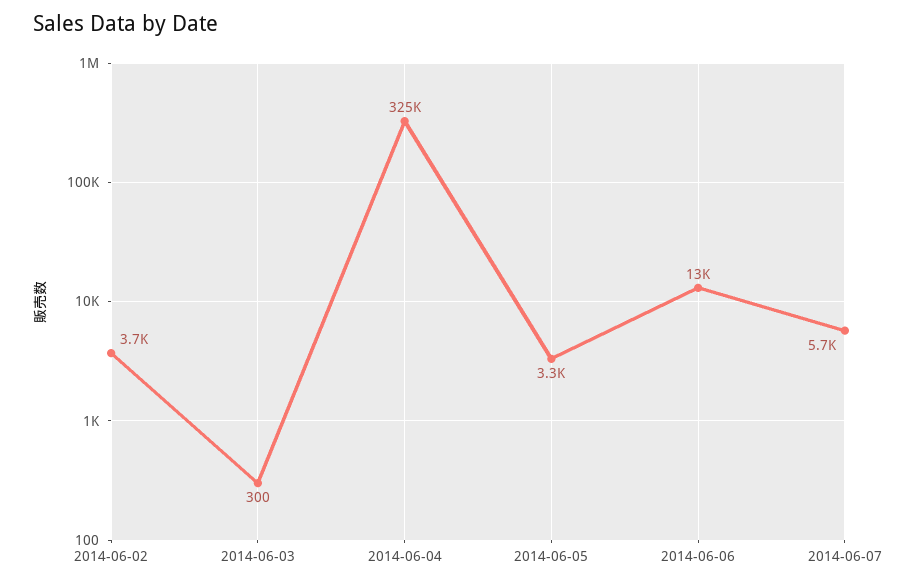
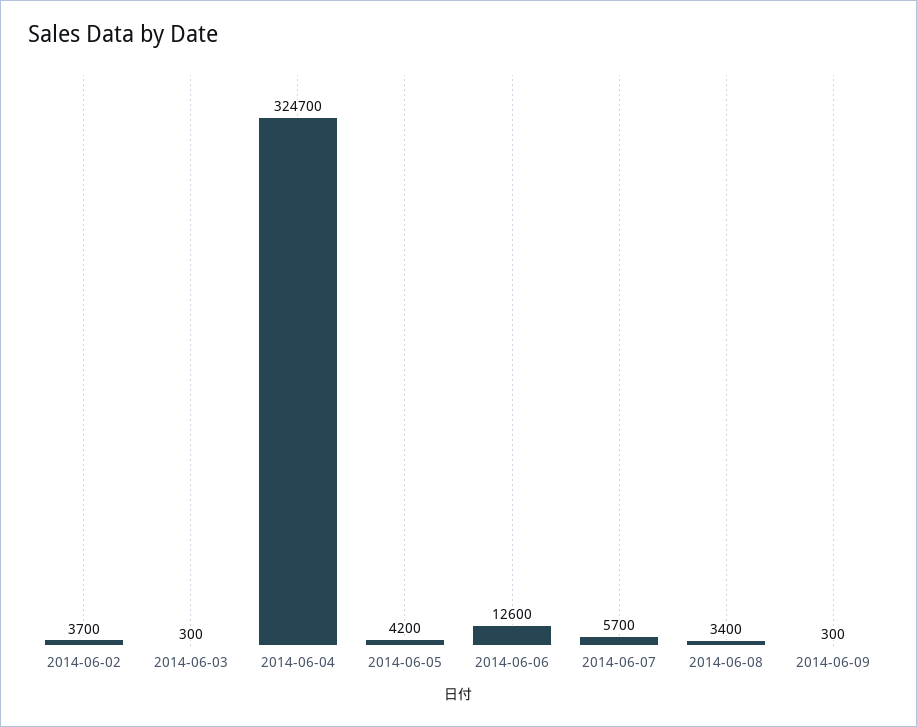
2014-06-05: 3300 -> 4200
2014-06-08: none -> 3400
2014-06-09: none -> 300

